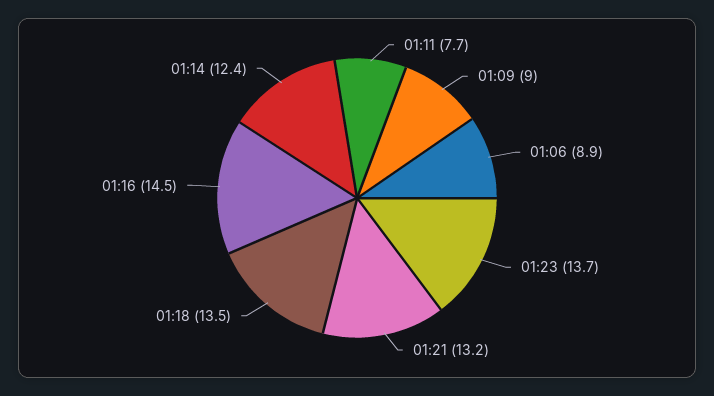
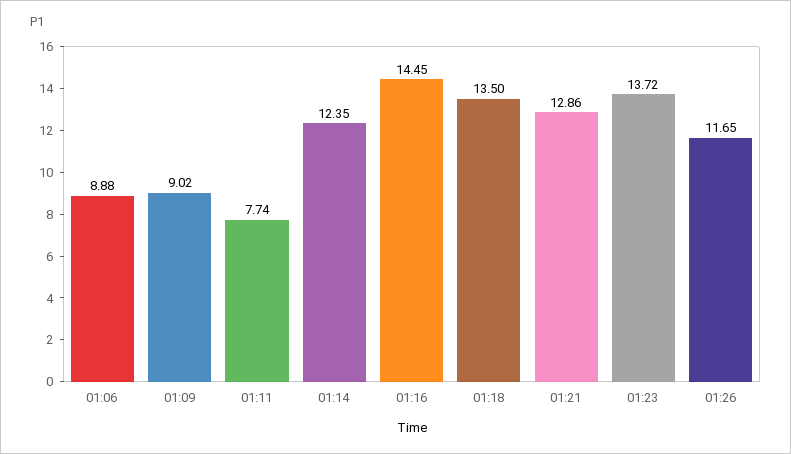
01:21: 13.2 -> 12.86
01:26: none -> 11.65

